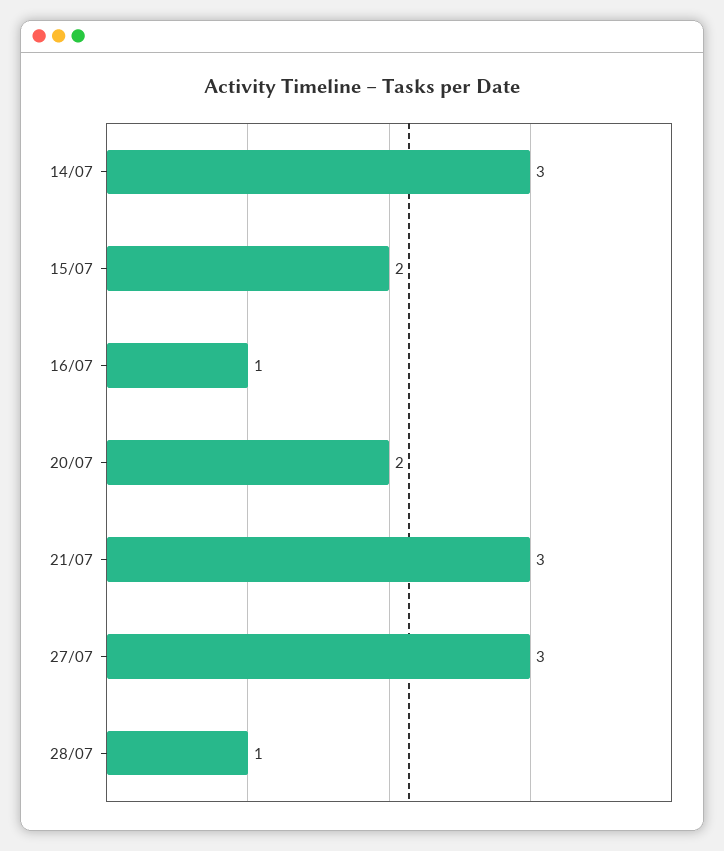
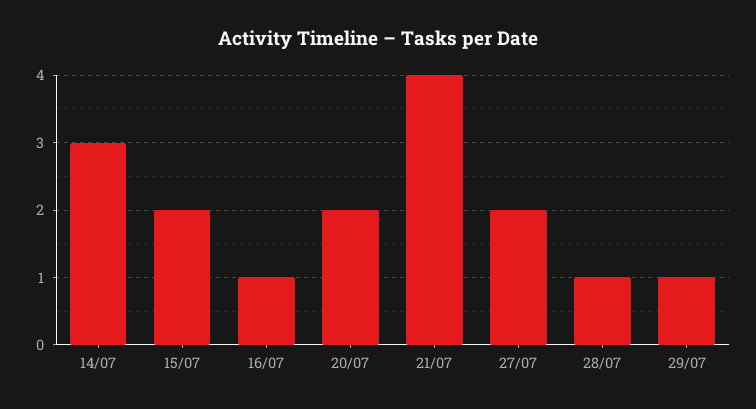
21/07: 3 -> 4
27/07: 3 -> 2
29/07: none -> 1

